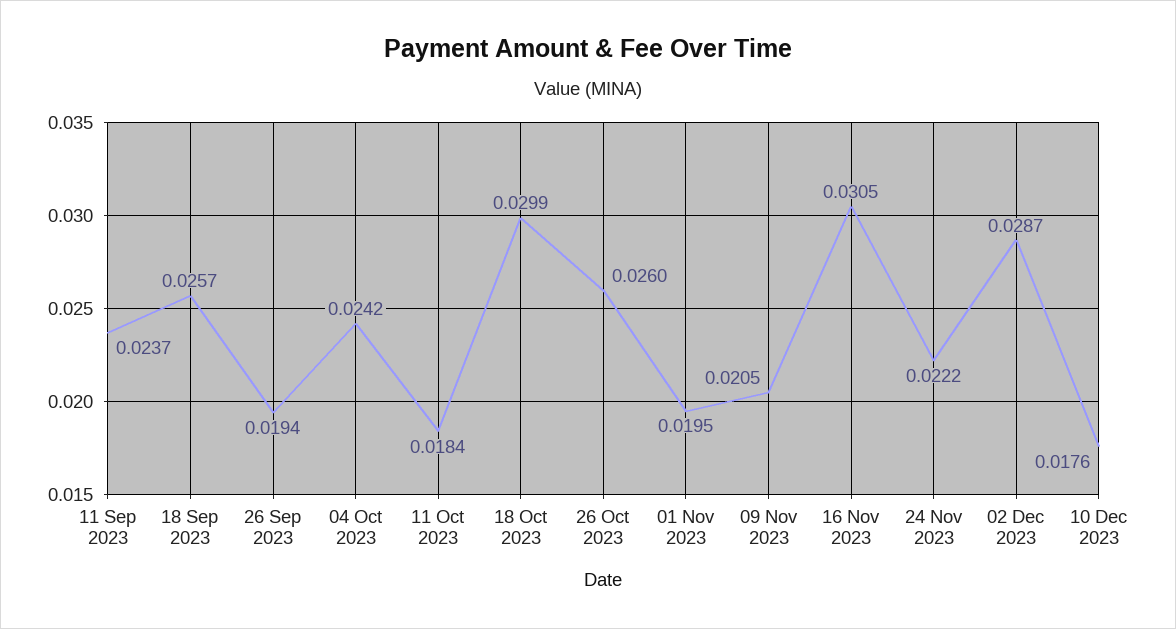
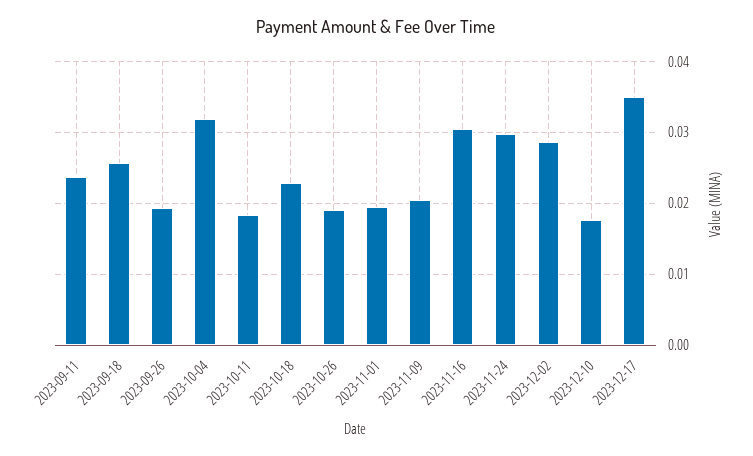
04 Oct 2023: 0.0242 -> 0.032
18 Oct 2023: 0.0299 -> 0.023
26 Oct 2023: 0.026 -> 0.019
24 Nov 2023: 0.0222 -> 0.03
2023-12-17: none -> 0.035

